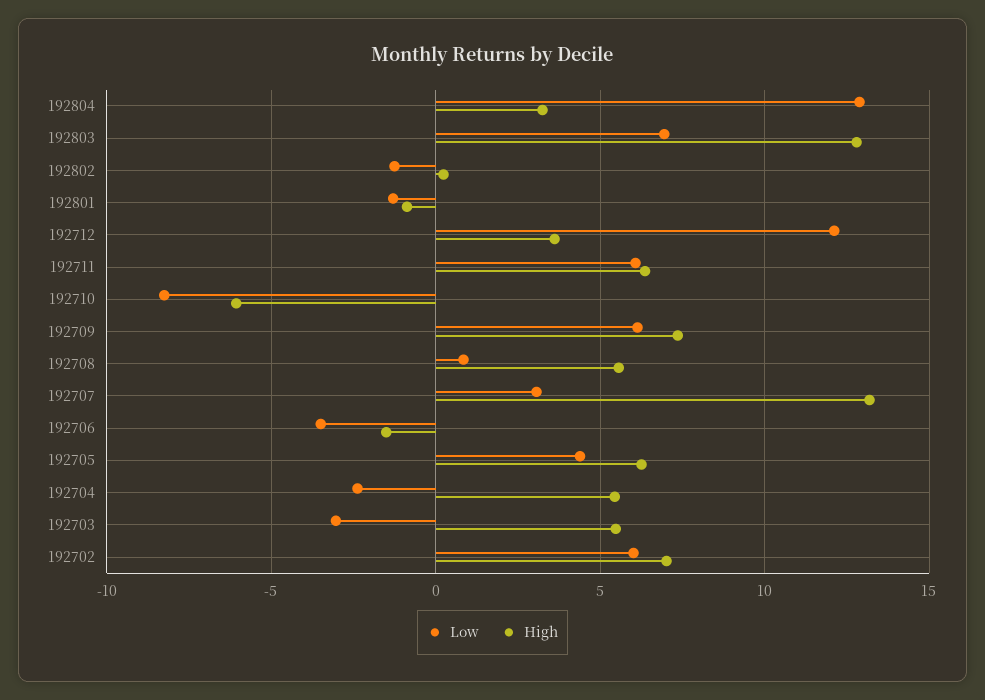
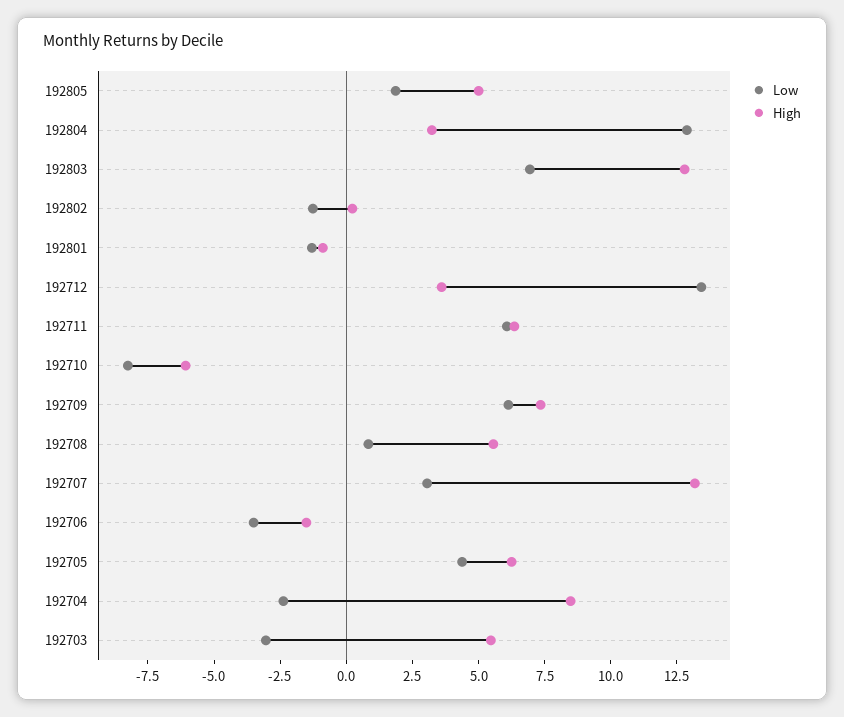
Low, 192712: 12 -> 13.5
High, 192704: 5.5 -> 8.5
Low, 192702: 6 -> none
High, 192702: 7 -> none
Low, 192805: none -> 2
High, 192805: none -> 5

